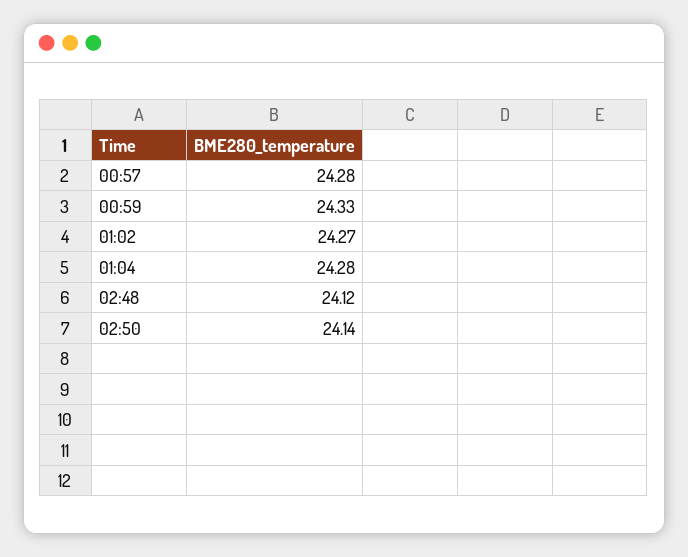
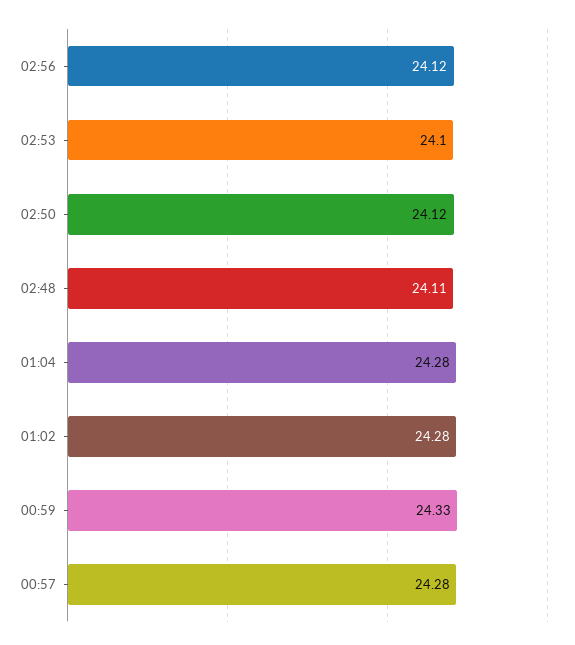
01:02: 24.27 -> 24.28
02:48: 24.12 -> 24.11
02:50: 24.14 -> 24.12
02:56: none -> 24.12
02:53: none -> 24.1

